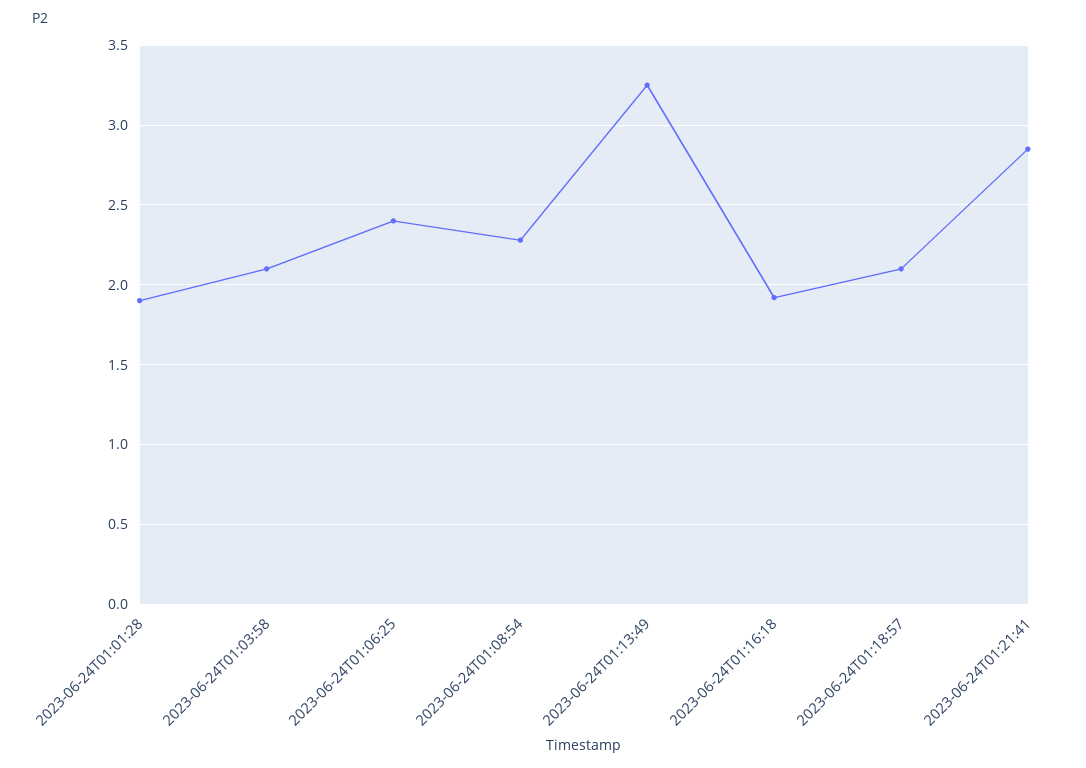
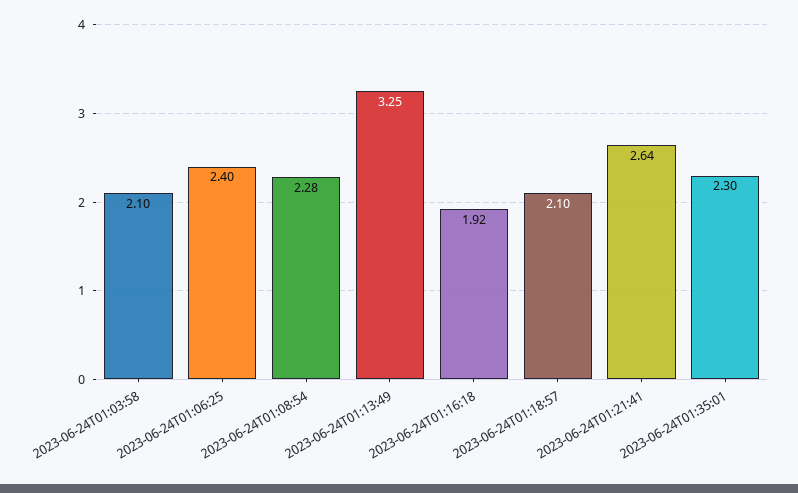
2023-06-24T01:01:28: 1.9 -> none
2023-06-24T01:21:41: 2.85 -> 2.64
2023-06-24T01:35:01: none -> 2.3

